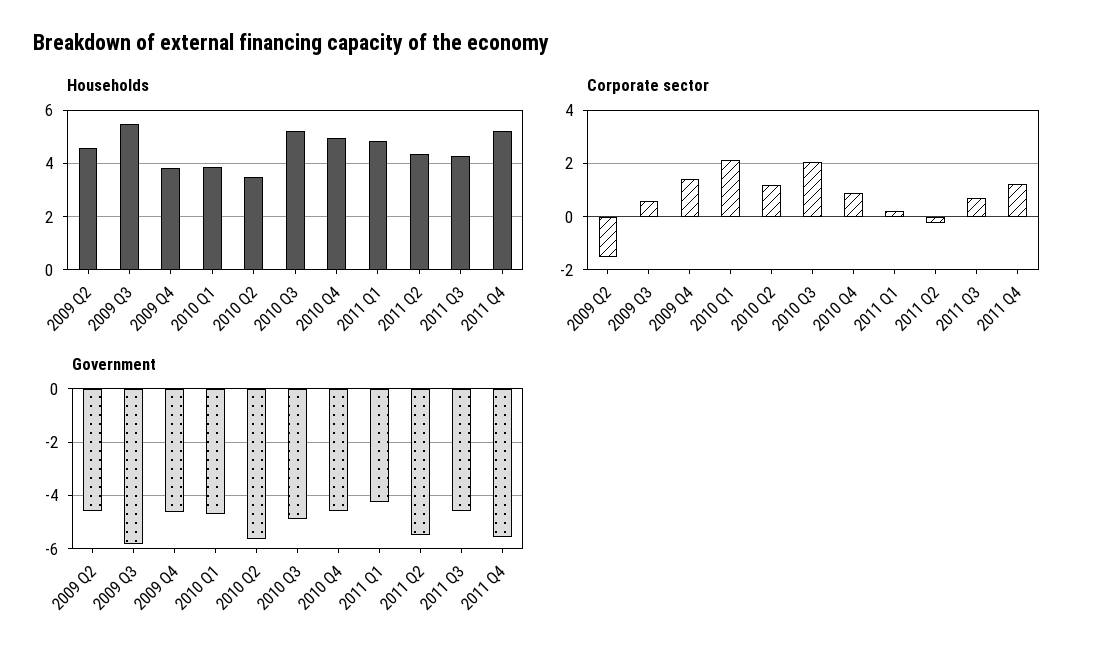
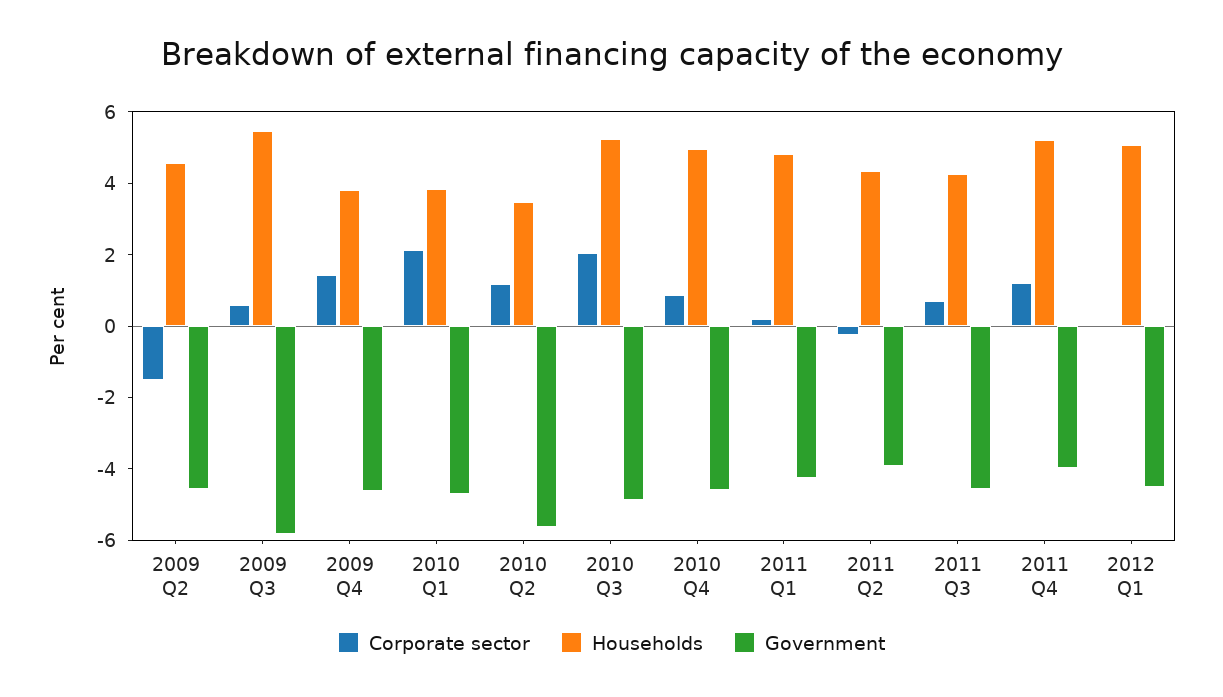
Government, 2011 Q2: -5.5 -> -4
Government, 2011 Q4: -5.5 -> -4
Corporate sector, 2012 Q1: none -> 0
Households, 2012 Q1: none -> 5
Government, 2012 Q1: none -> -4.5

